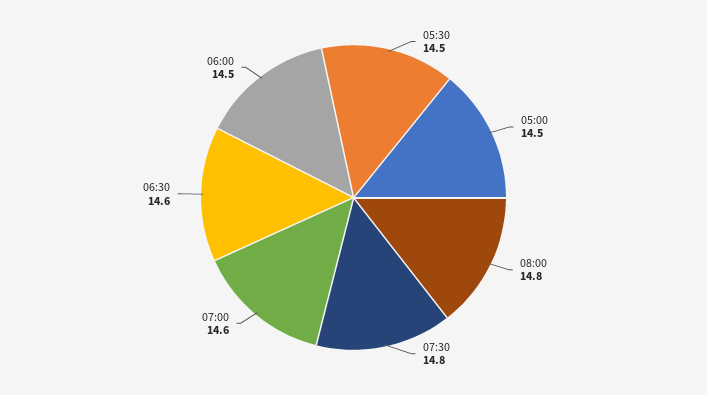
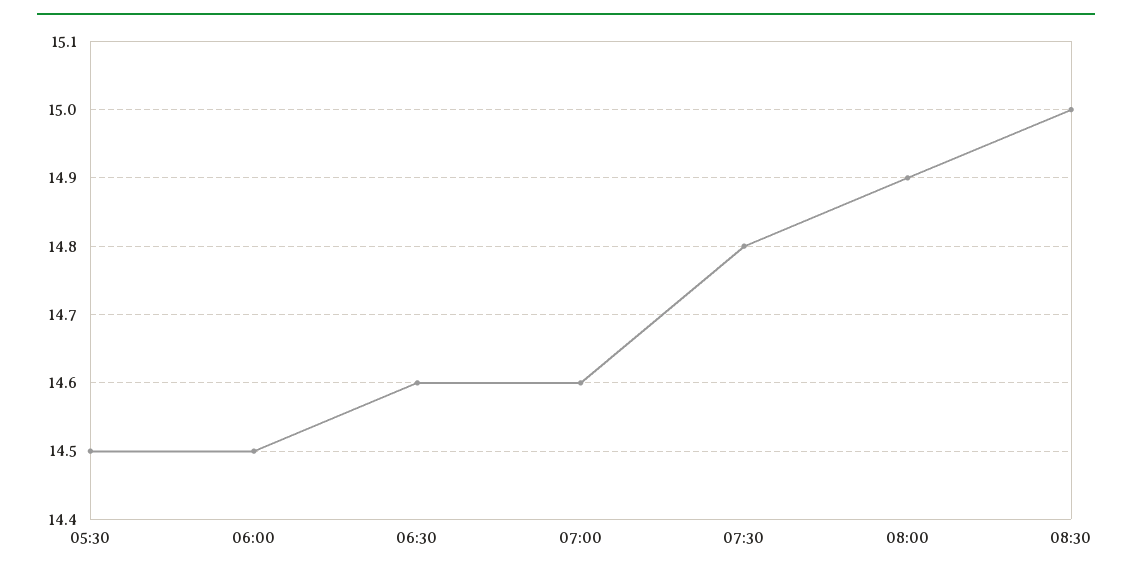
05:00: 14.5 -> none
08:00: 14.8 -> 14.9
08:30: none -> 15

